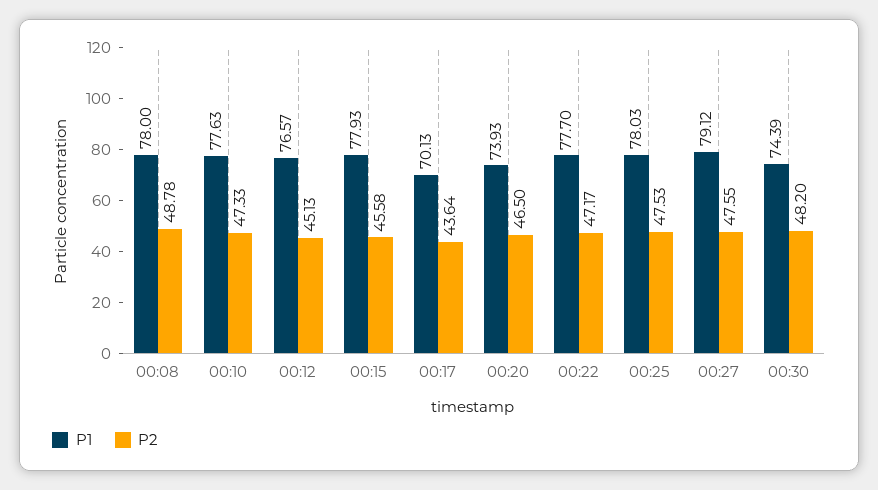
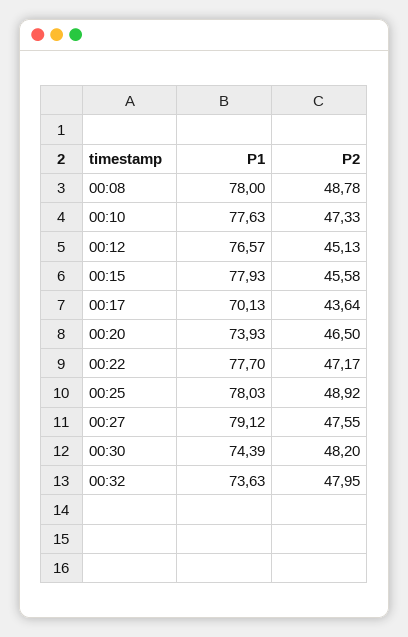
P2, 00:25: 47.53 -> 48.92
P1, 00:32: none -> 73.63
P2, 00:32: none -> 47.95

